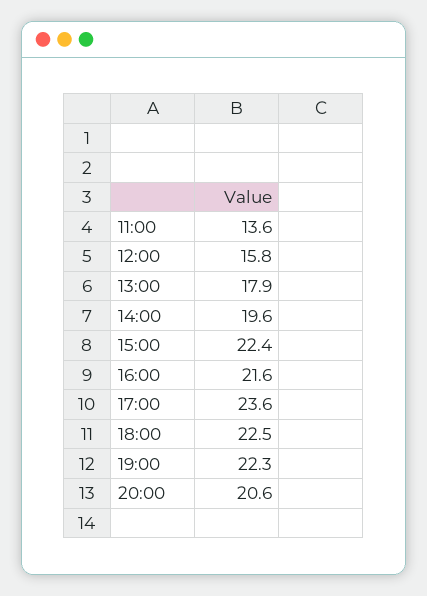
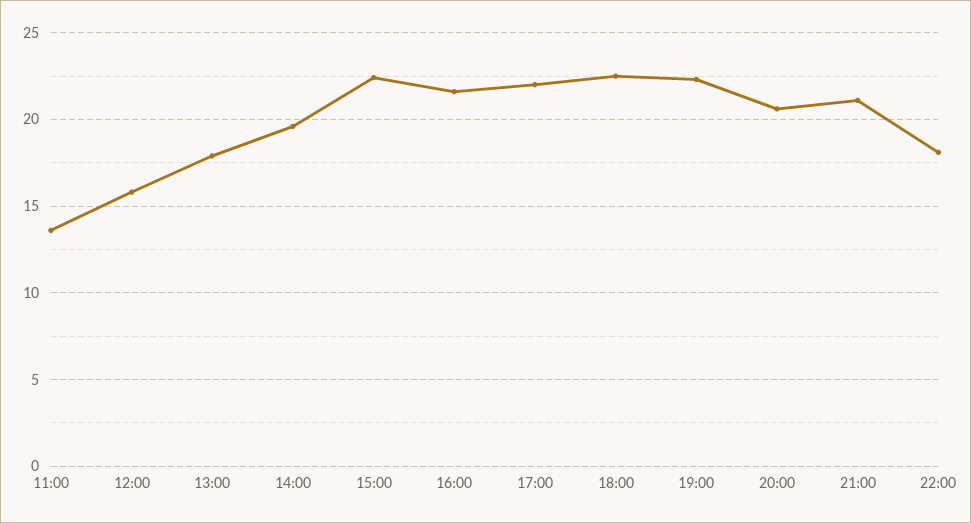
17:00: 23.6 -> 22
21:00: none -> 21
22:00: none -> 18

